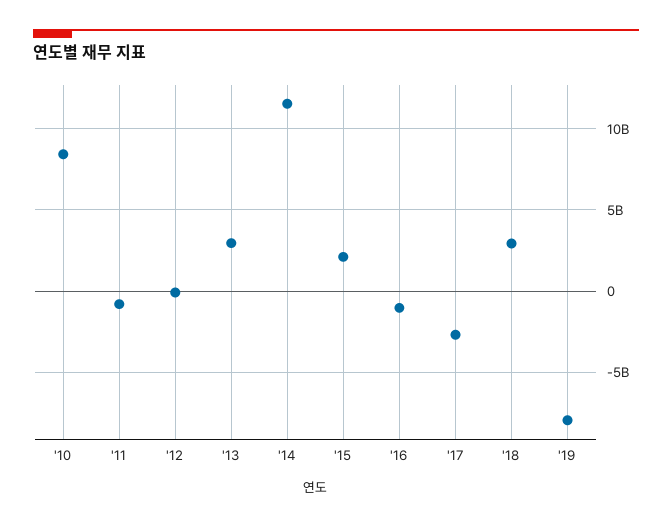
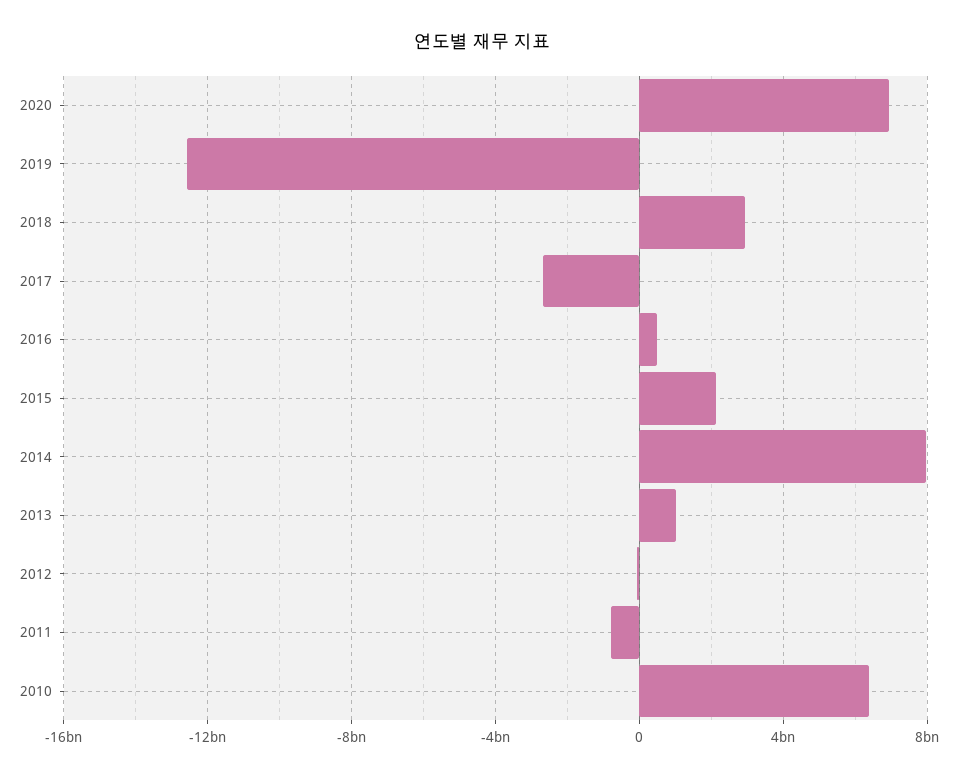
'10: 8500000000 -> 6500000000
'13: 3000000000 -> 1000000000
'14: 11500000000 -> 8000000000
'16: -1000000000 -> 500000000
'19: -8000000000 -> -12500000000
2020: none -> 7000000000

